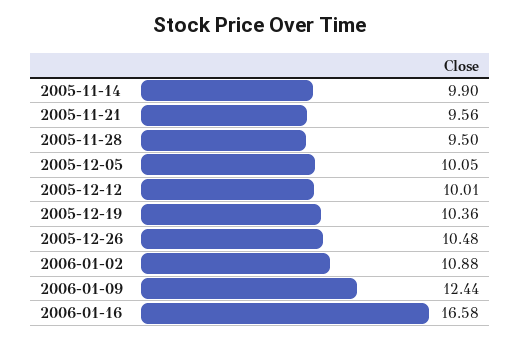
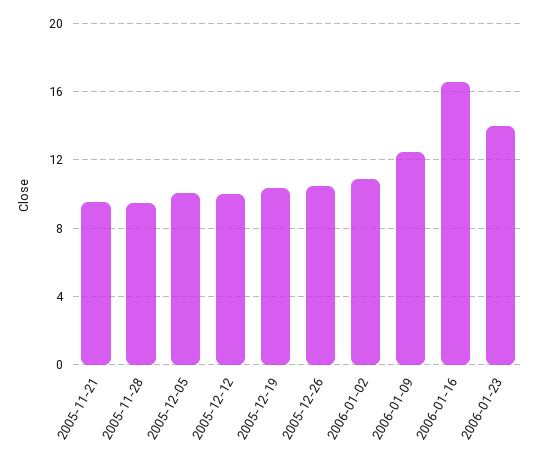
2005-11-14: 9.9 -> none
2006-01-23: none -> 14

